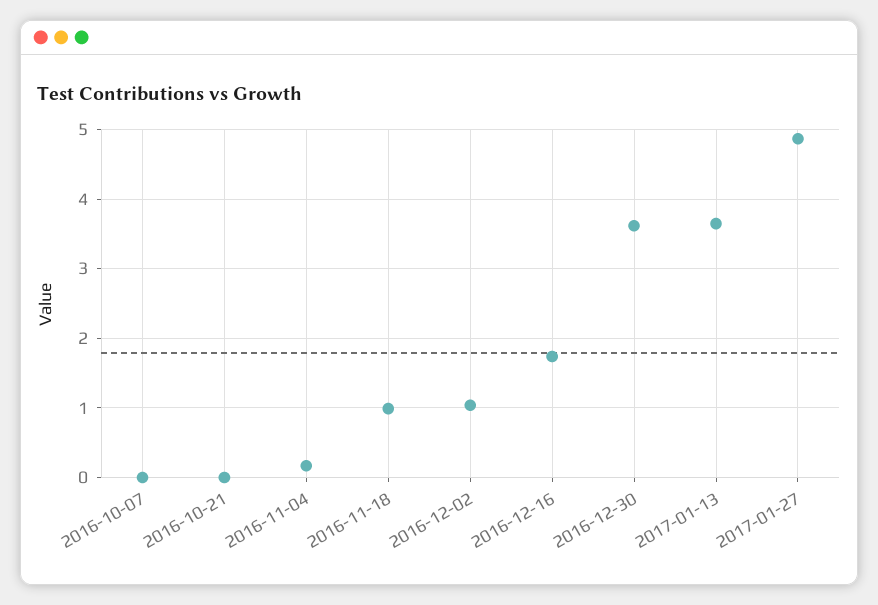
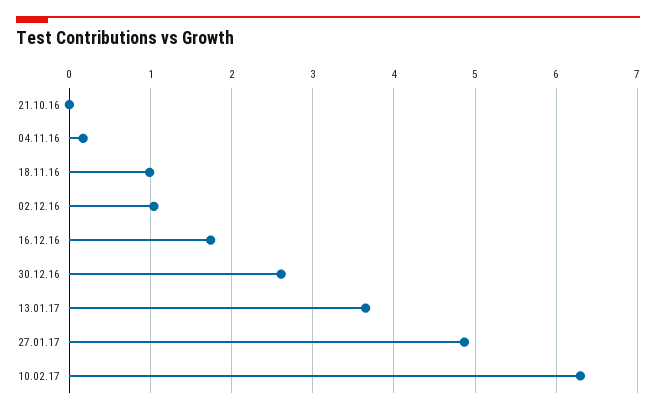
2016-10-07: 0 -> none
2016-12-30: 3.6 -> 2.6
10.02.17: none -> 6.3

